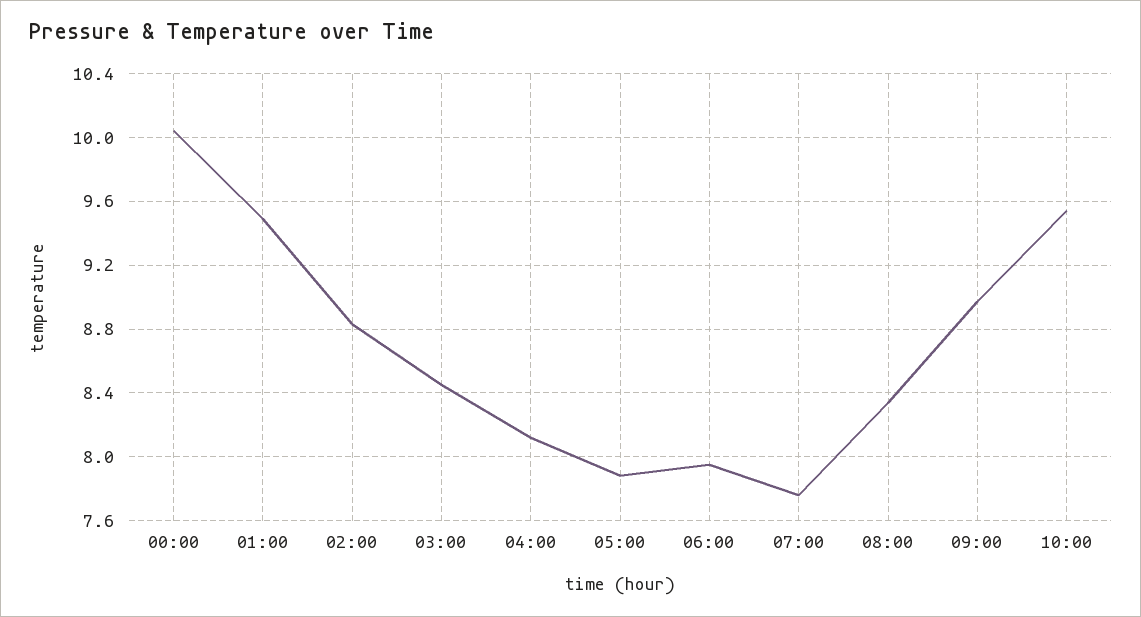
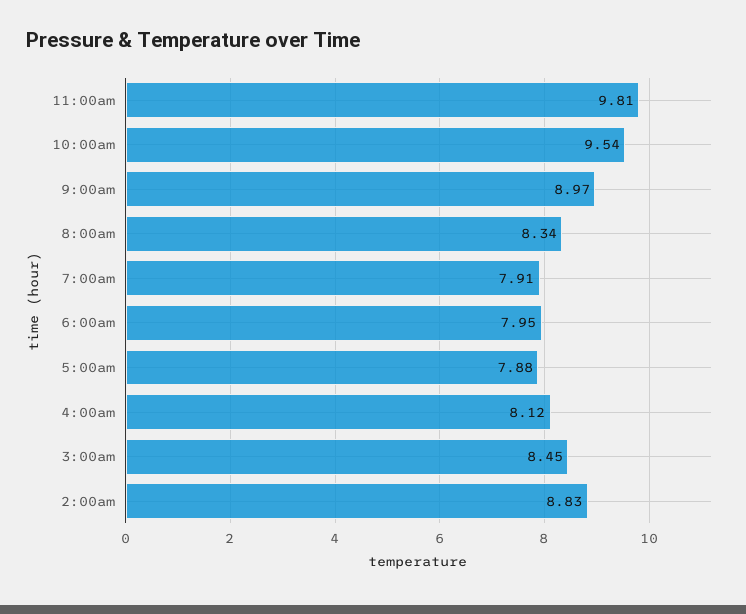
00:00: 10.05 -> none
01:00: 9.5 -> none
07:00: 7.75 -> 7.91
11:00am: none -> 9.81

